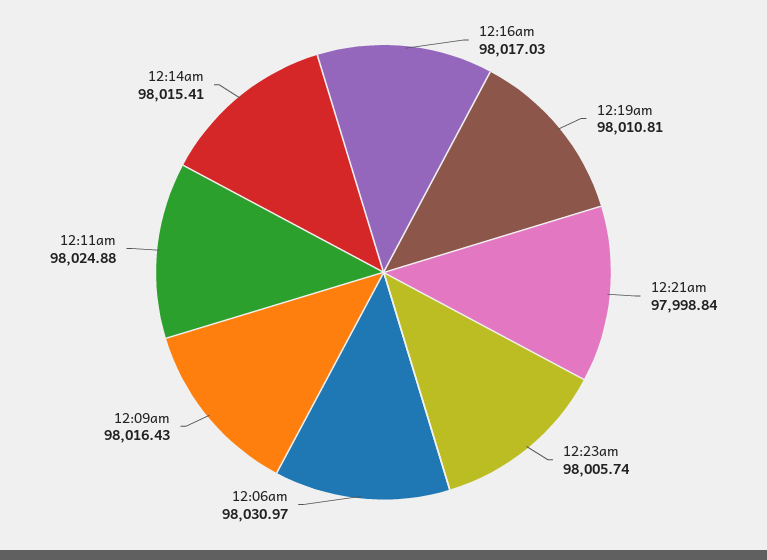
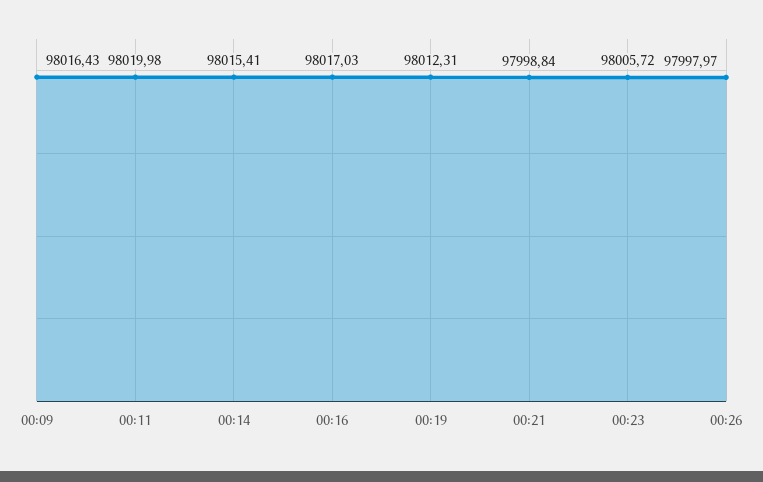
12:19am: 98010.81 -> 98012.31
12:23am: 98005.74 -> 98005.72
12:06am: 98030.97 -> none
12:11am: 98024.88 -> 98019.98
00:26: none -> 97997.97

